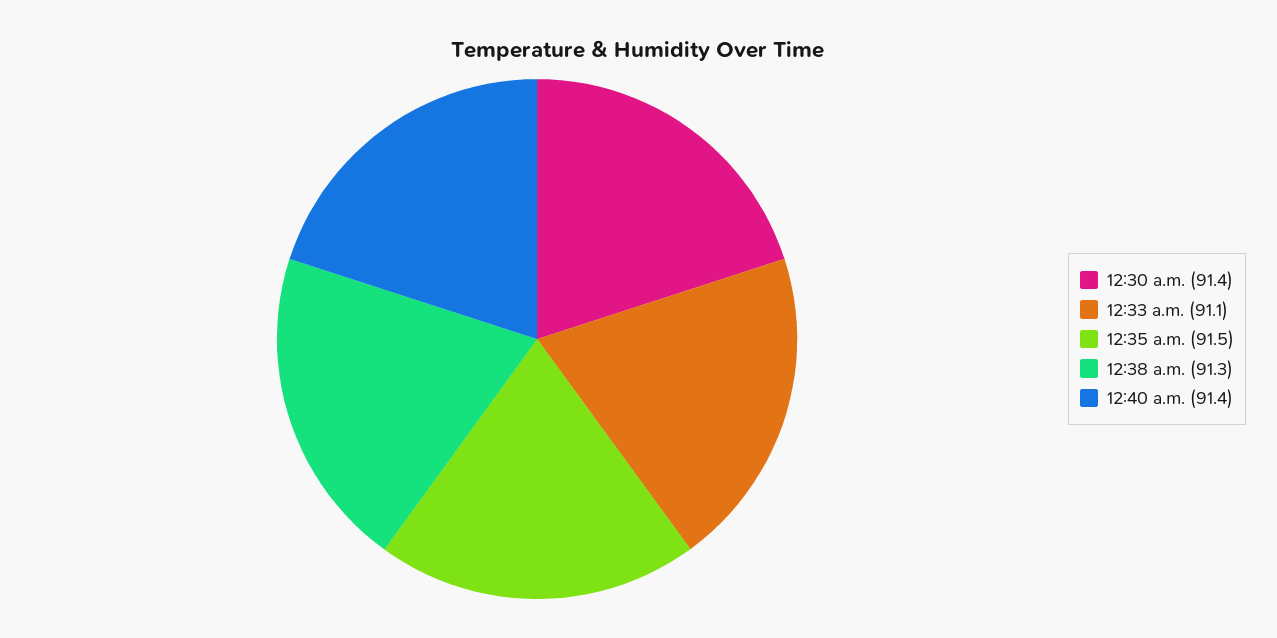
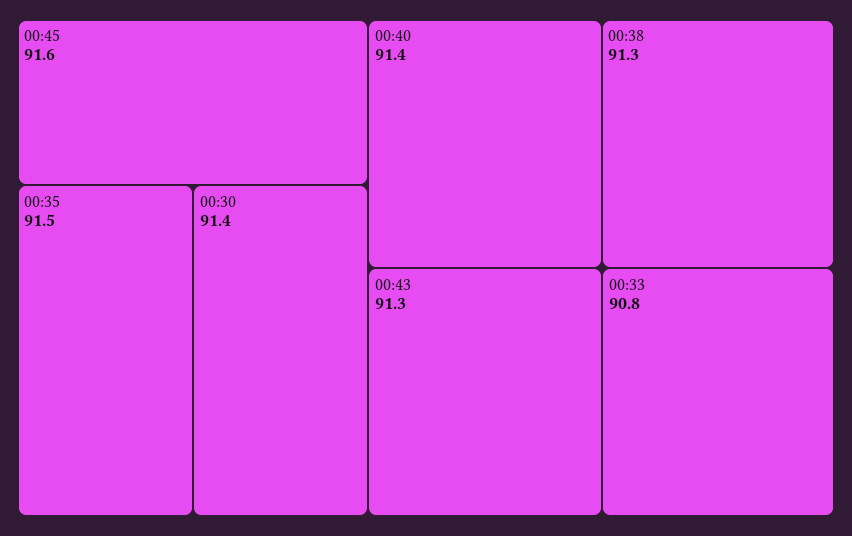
12:33 a.m.: 91.1 -> 90.8
00:45: none -> 91.6
00:43: none -> 91.3

